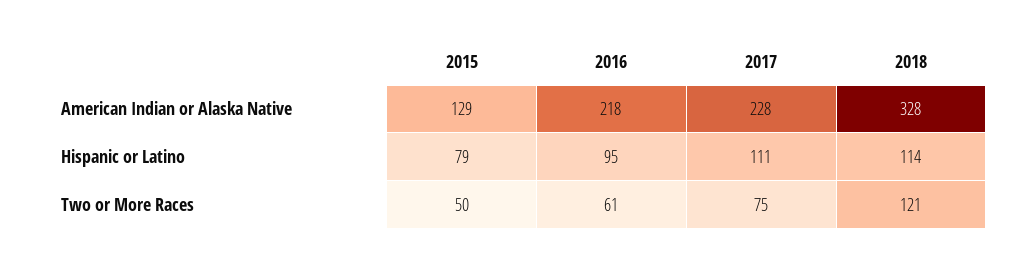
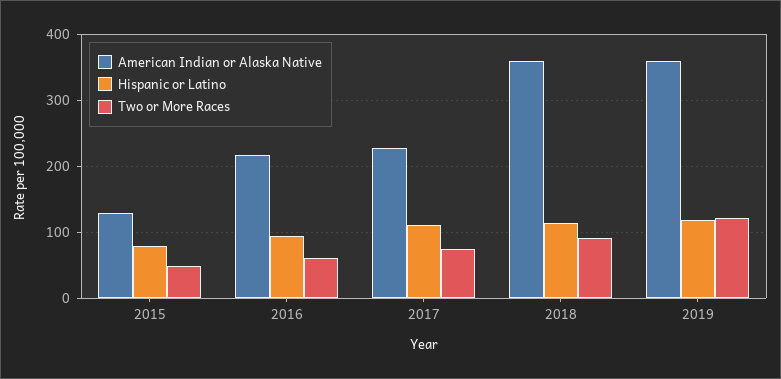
American Indian or Alaska Native, 2018: 328 -> 360
Two or More Races, 2018: 121 -> 90
American Indian or Alaska Native, 2019: none -> 360
Hispanic or Latino, 2019: none -> 120
Two or More Races, 2019: none -> 120

